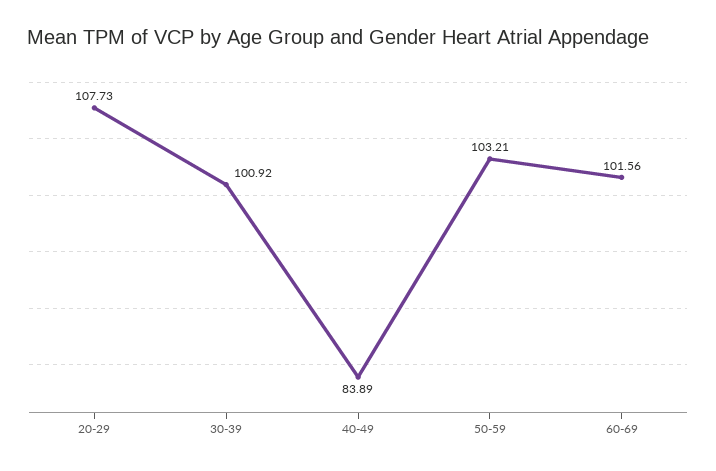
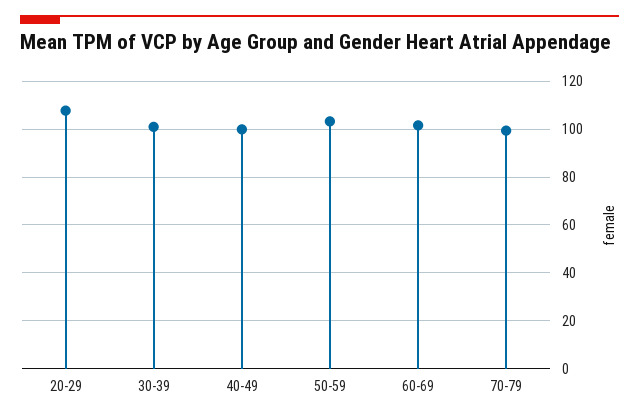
40-49: 83.89 -> 100
70-79: none -> 100

